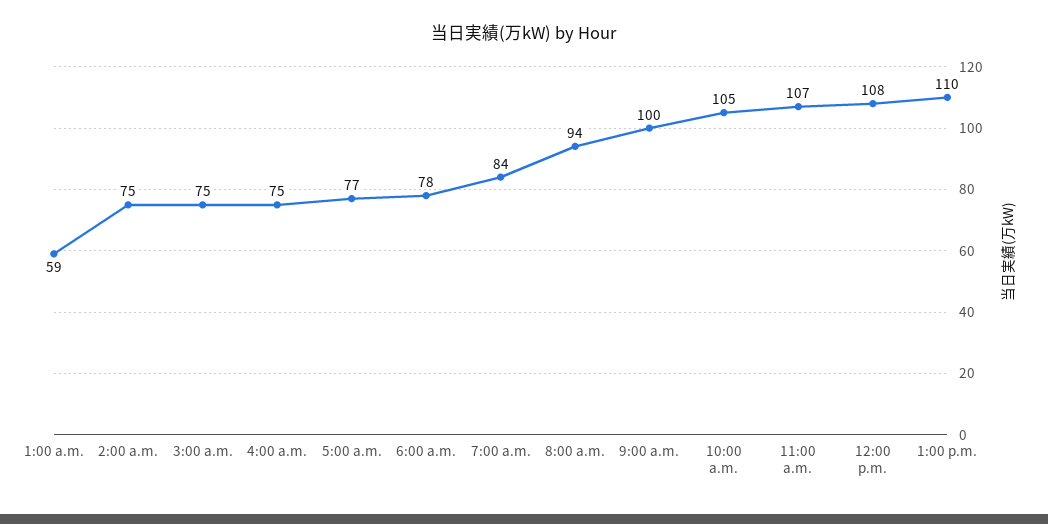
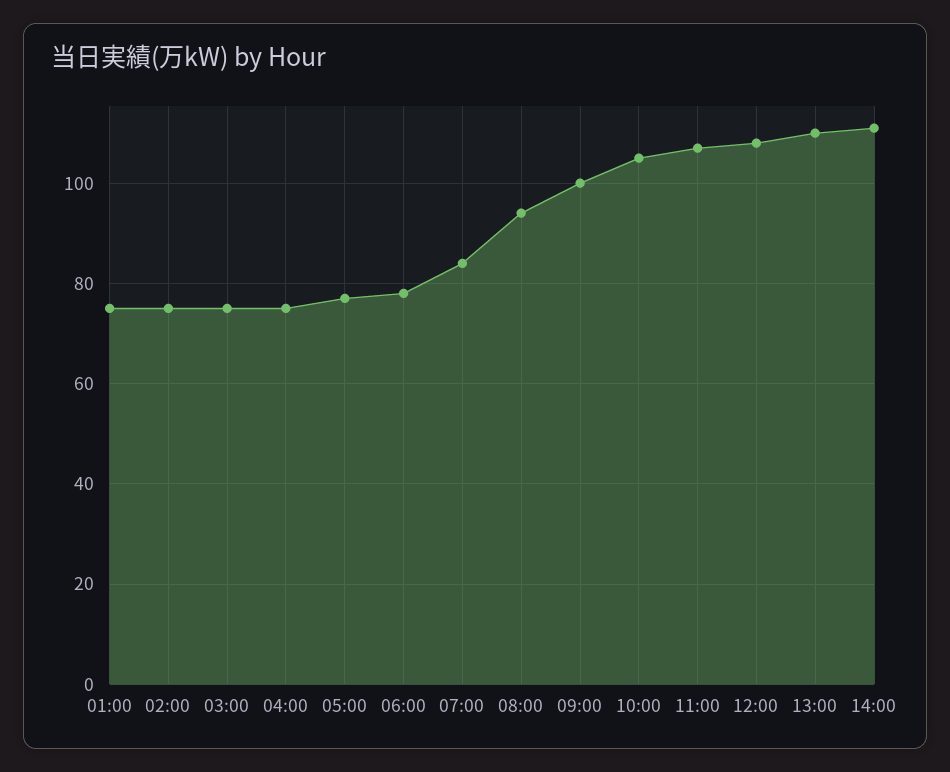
1:00 a.m.: 59 -> 75
14:00: none -> 110

